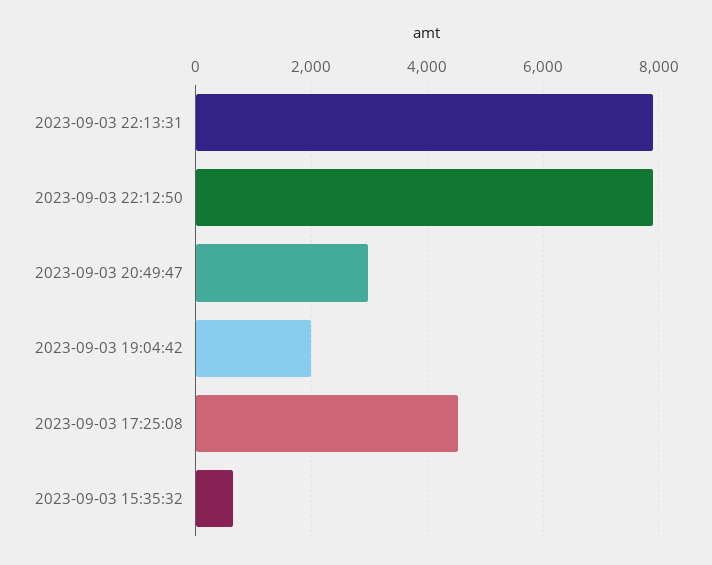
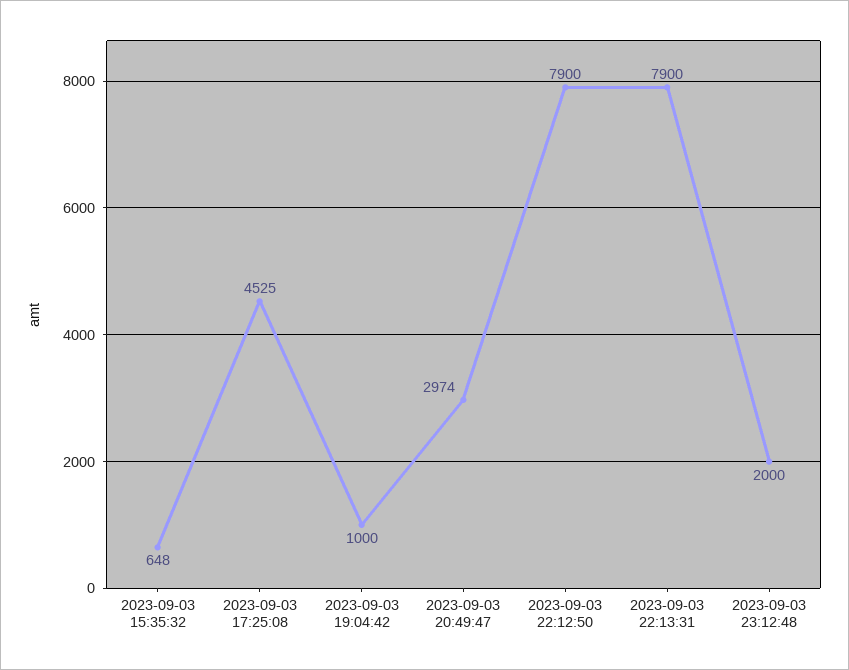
2023-09-03 19:04:42: 2000 -> 1000
2023-09-03 23:12:48: none -> 2000

